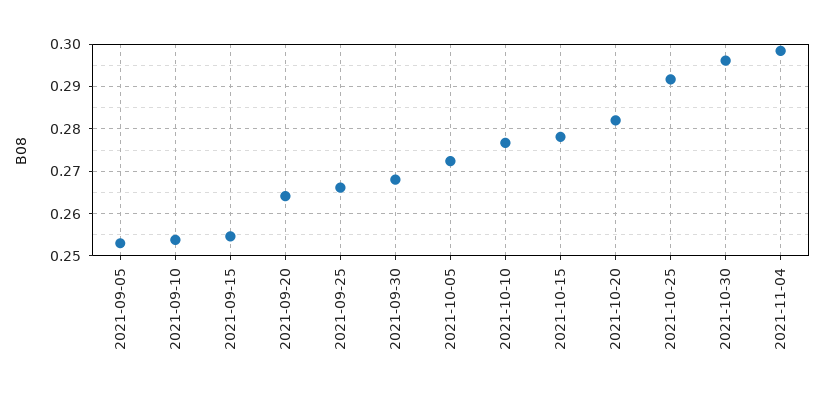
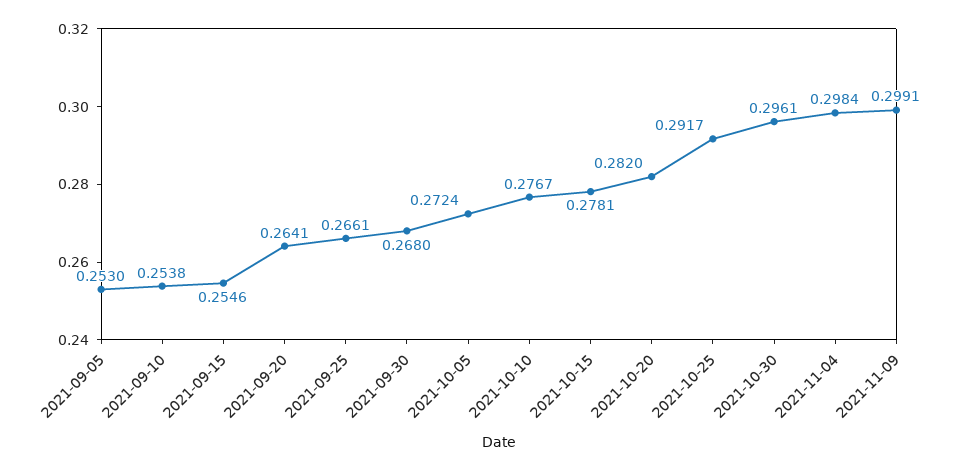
2021-11-09: none -> 0.2991

